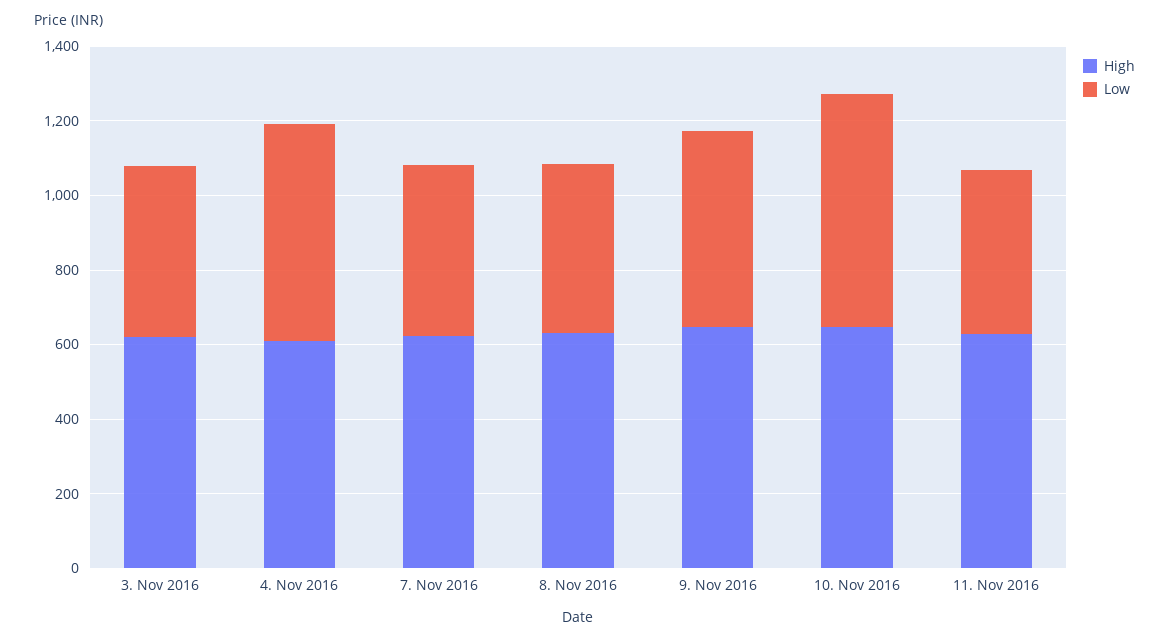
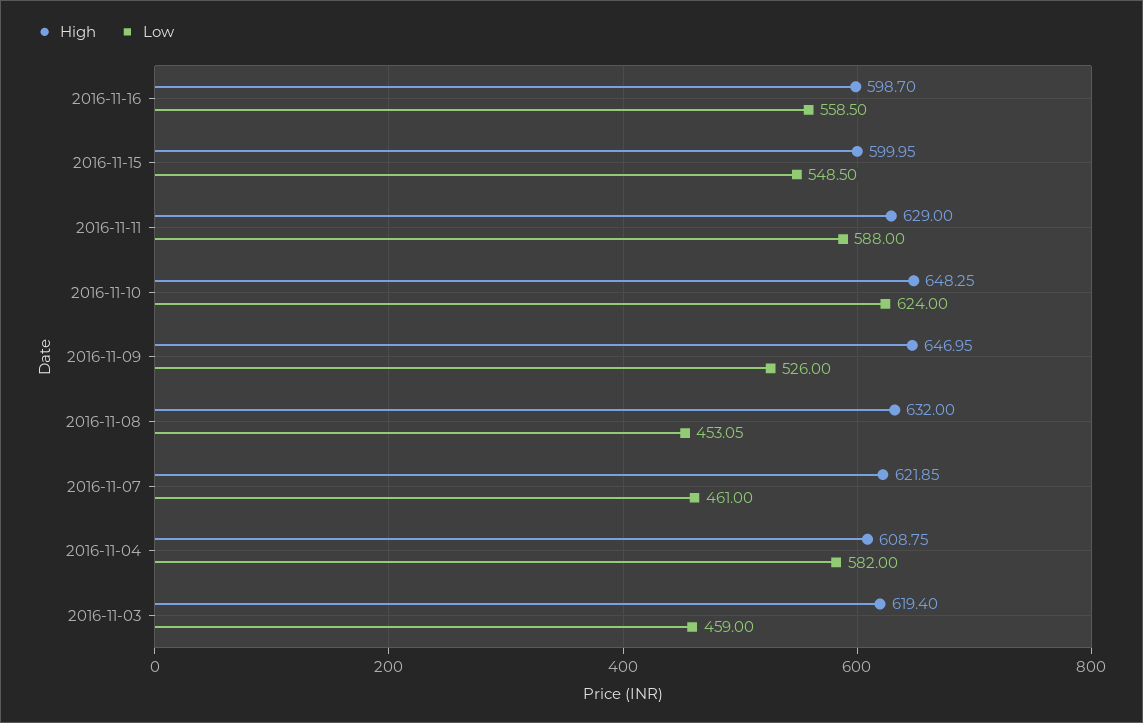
Low, 11. Nov 2016: 450 -> 588
High, 2016-11-16: none -> 598.7
Low, 2016-11-16: none -> 558.5
High, 2016-11-15: none -> 599.95
Low, 2016-11-15: none -> 548.5

